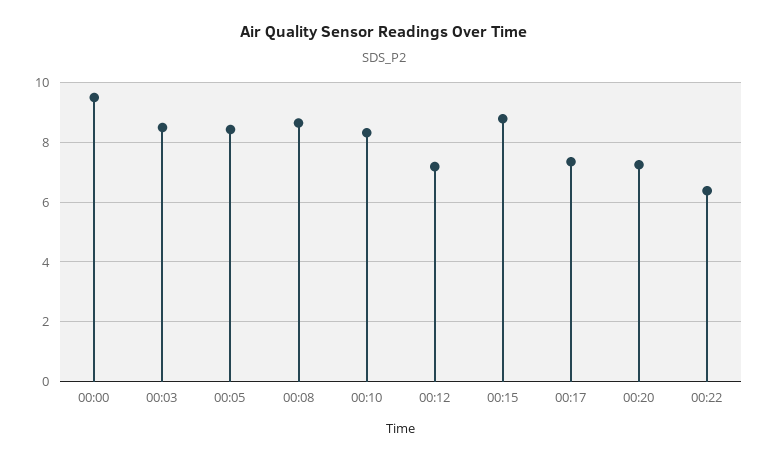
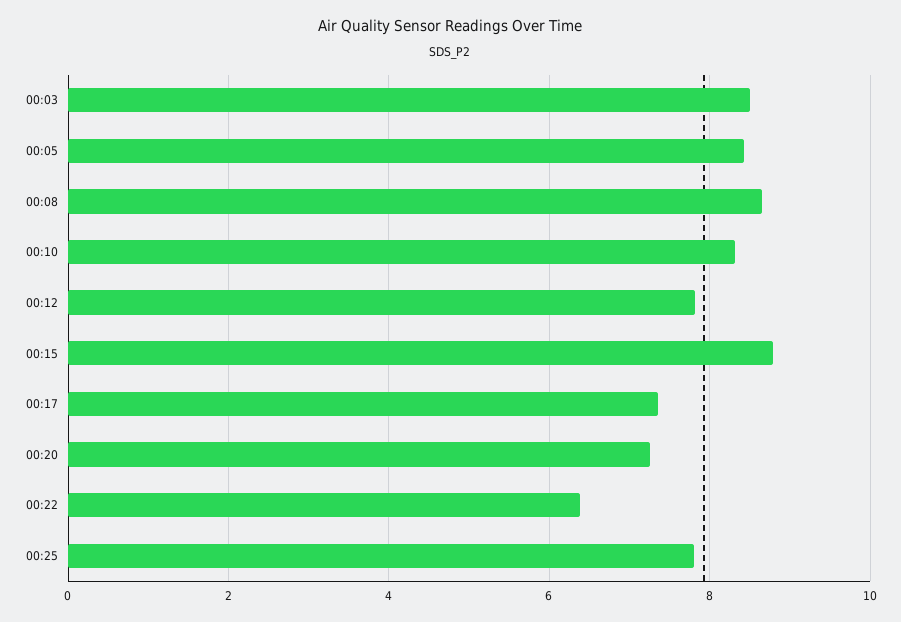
00:00: 9.5 -> none
00:12: 7.25 -> 7.8
00:25: none -> 7.8

